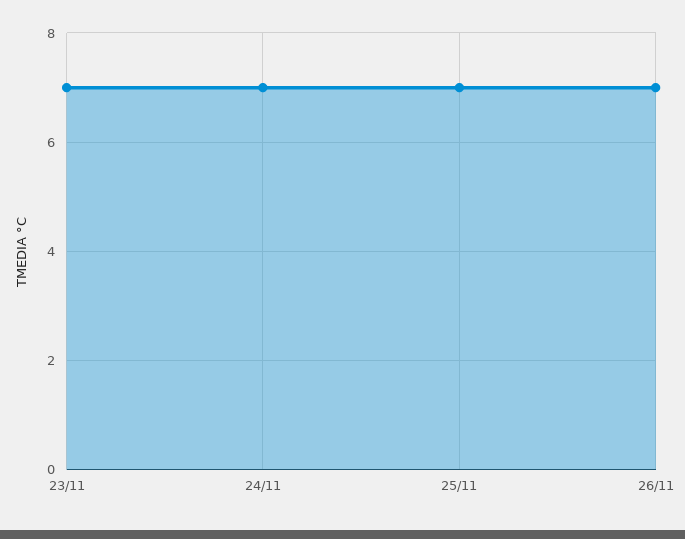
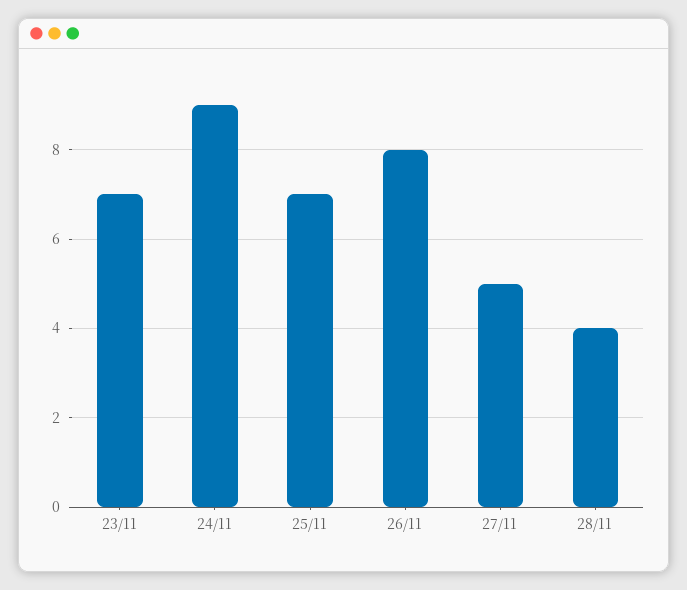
24/11: 7 -> 9
26/11: 7 -> 8
27/11: none -> 5
28/11: none -> 4

